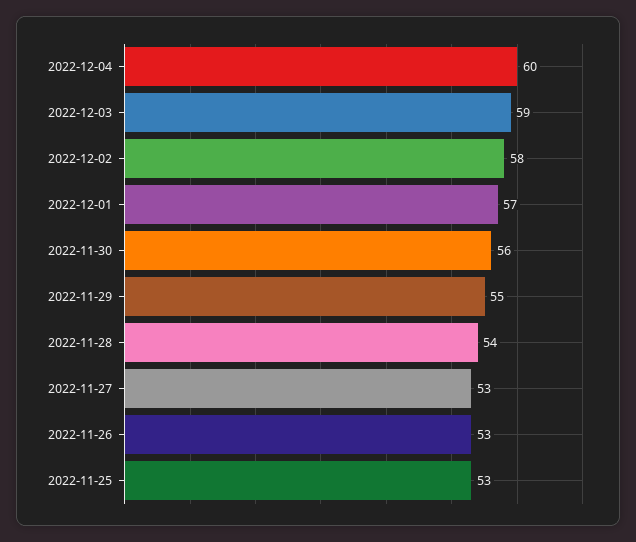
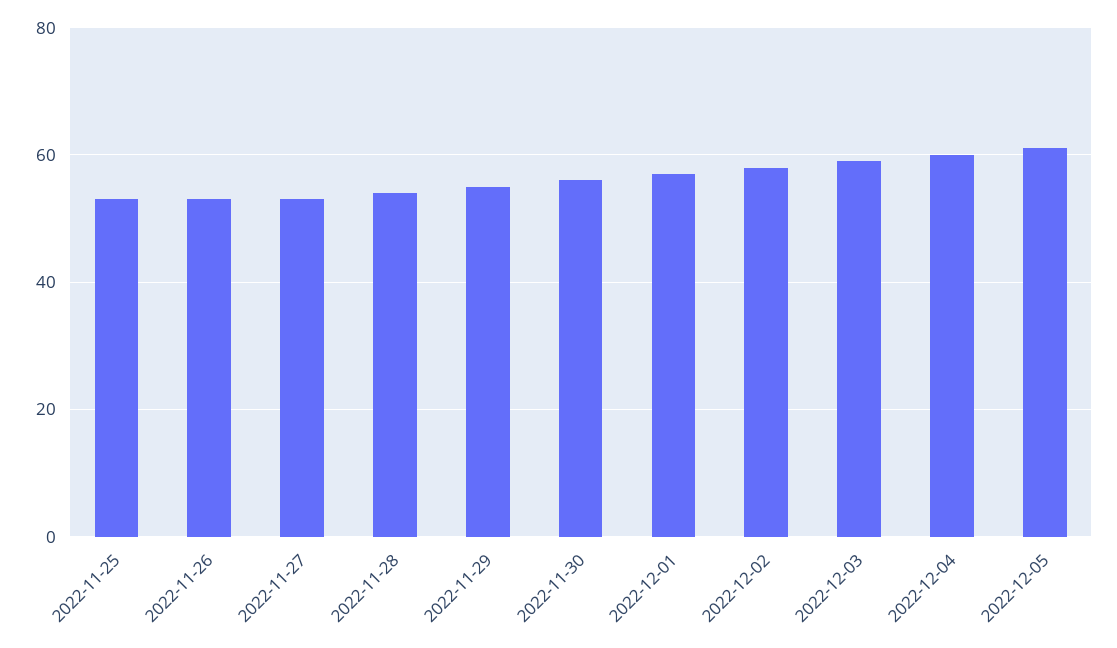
2022-12-05: none -> 60

